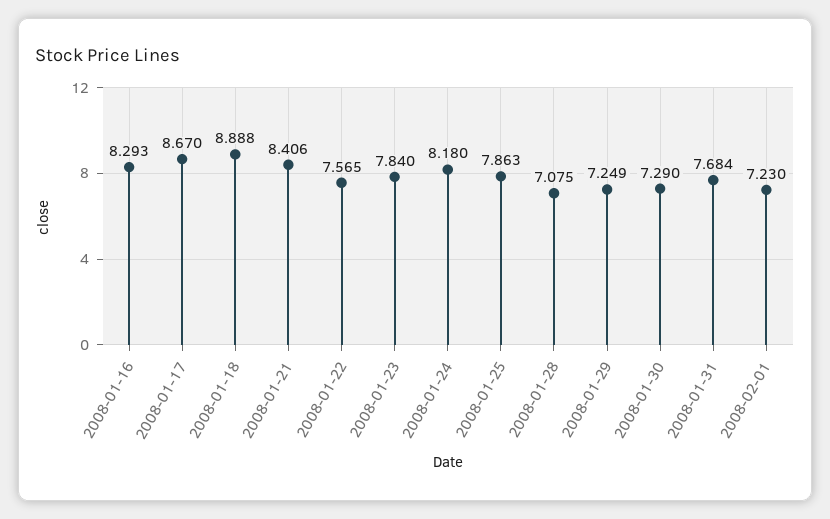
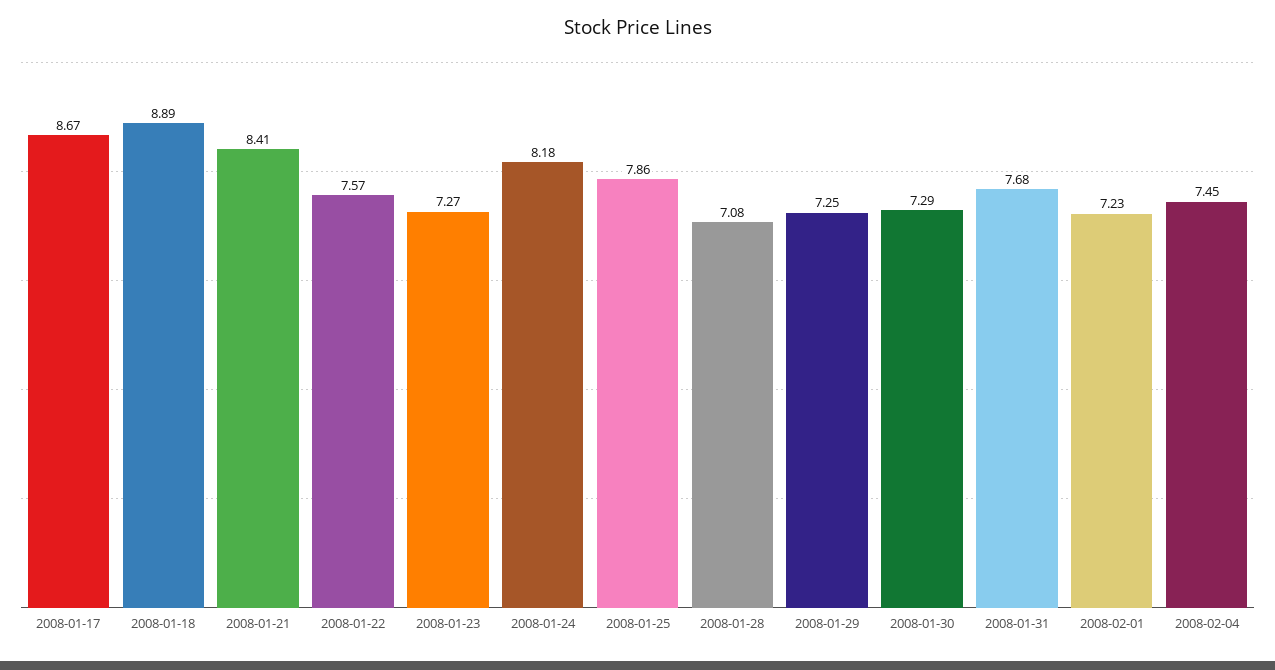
2008-01-16: 8.293 -> none
2008-01-23: 7.84 -> 7.27
2008-02-04: none -> 7.45

